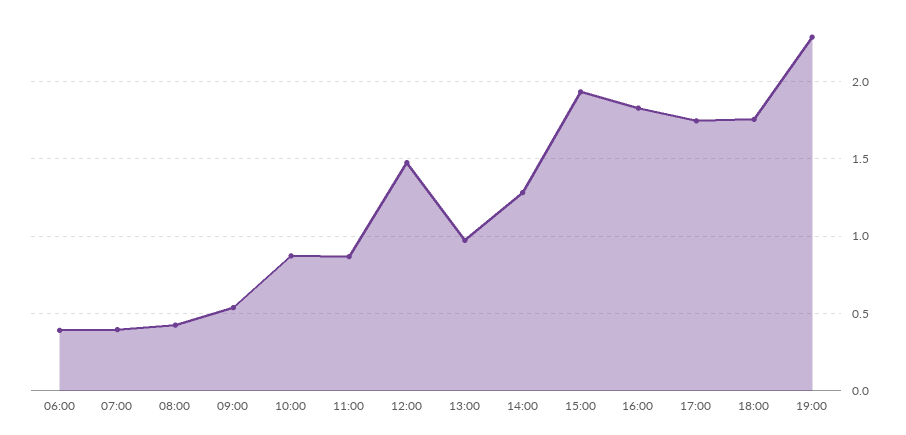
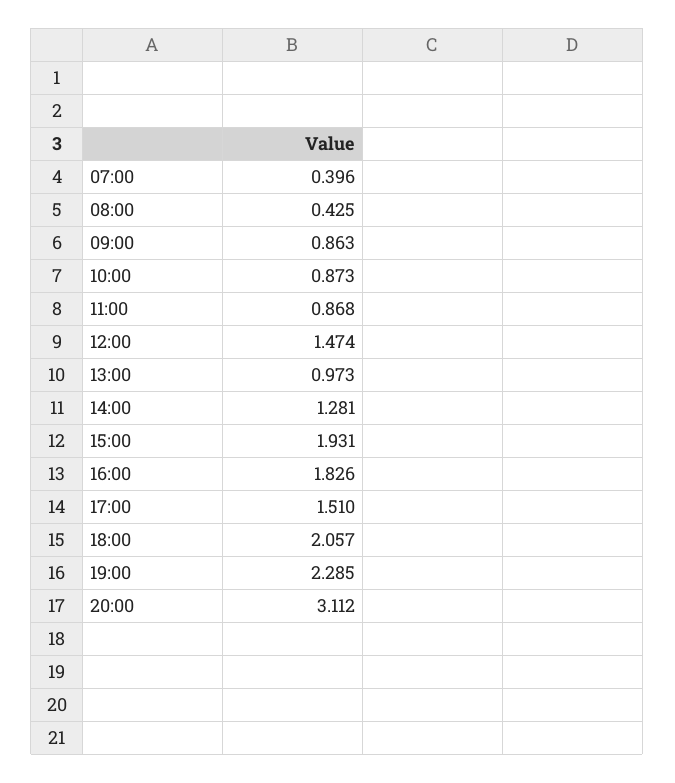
06:00: 0.4 -> none
09:00: 0.55 -> 0.863
17:00: 1.75 -> 1.51
18:00: 1.75 -> 2.057
20:00: none -> 3.112

